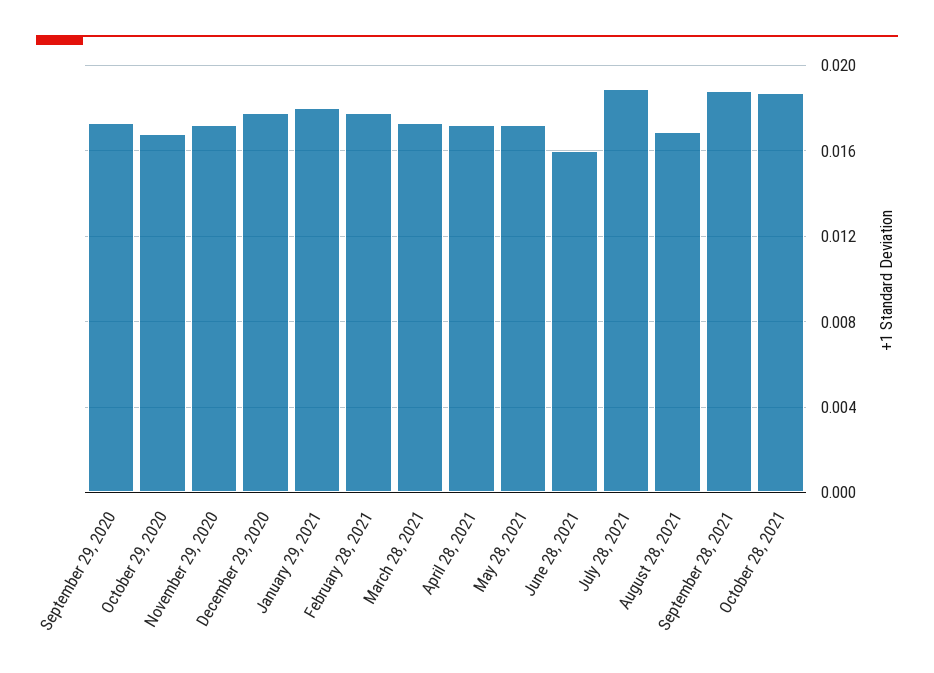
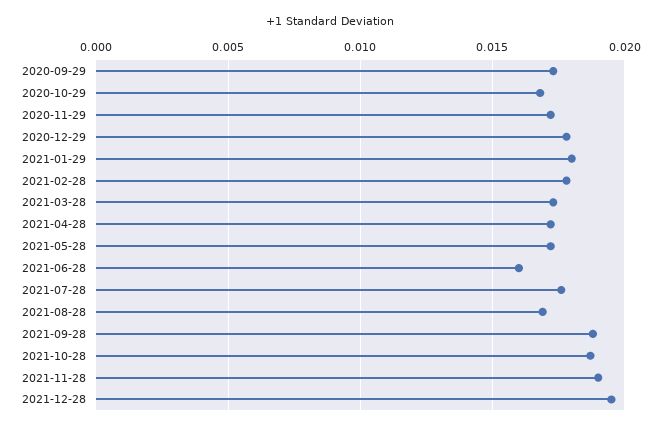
July 28, 2021: 0.019 -> 0.0175
2021-11-28: none -> 0.019
2021-12-28: none -> 0.0195

